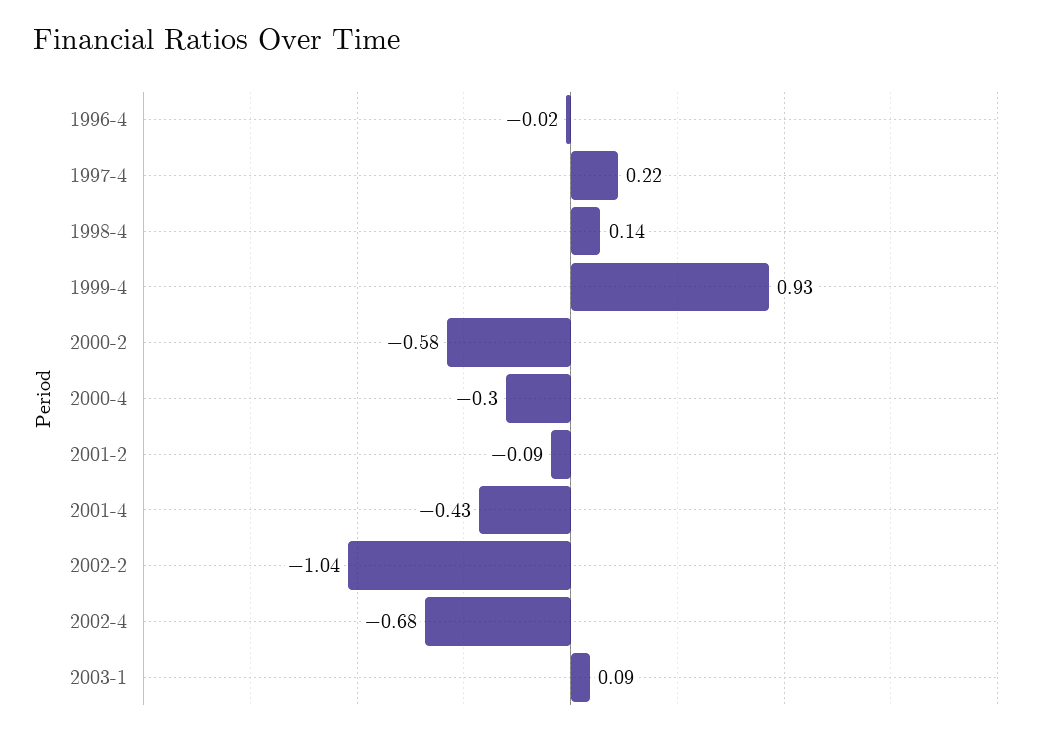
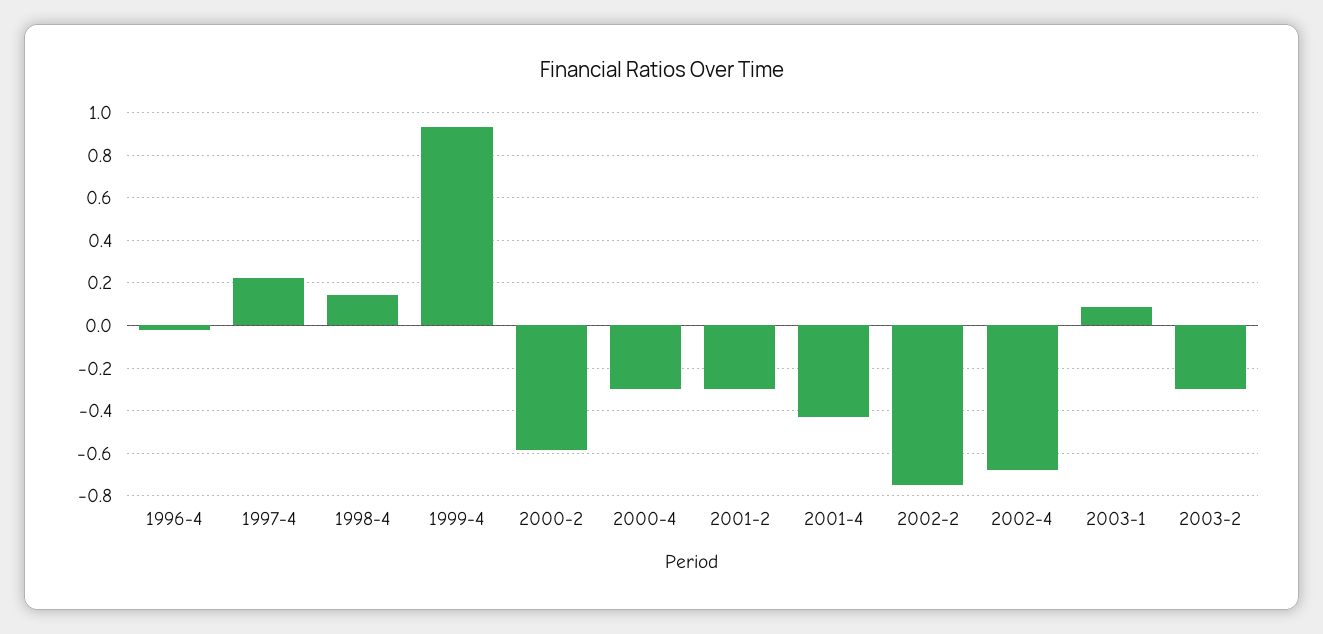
2001-2: -0.09 -> -0.3
2002-2: -1.04 -> -0.75
2003-2: none -> -0.3

